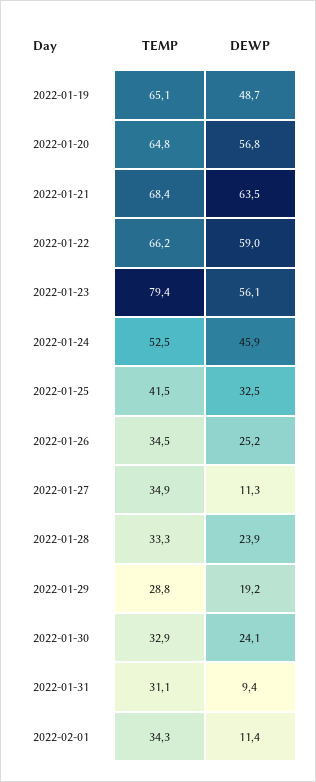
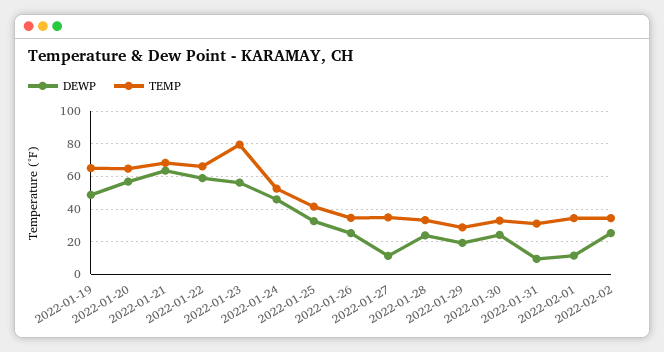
DEWP, 2022-02-02: none -> 25
TEMP, 2022-02-02: none -> 35

